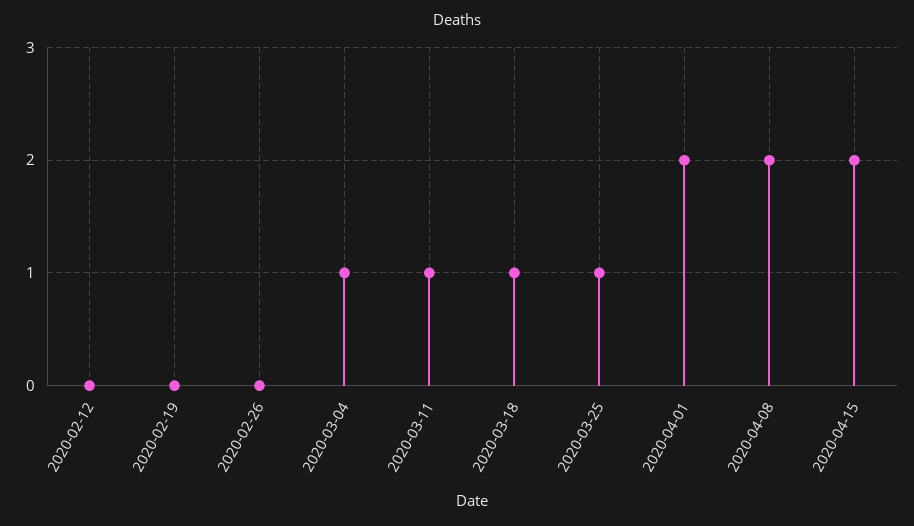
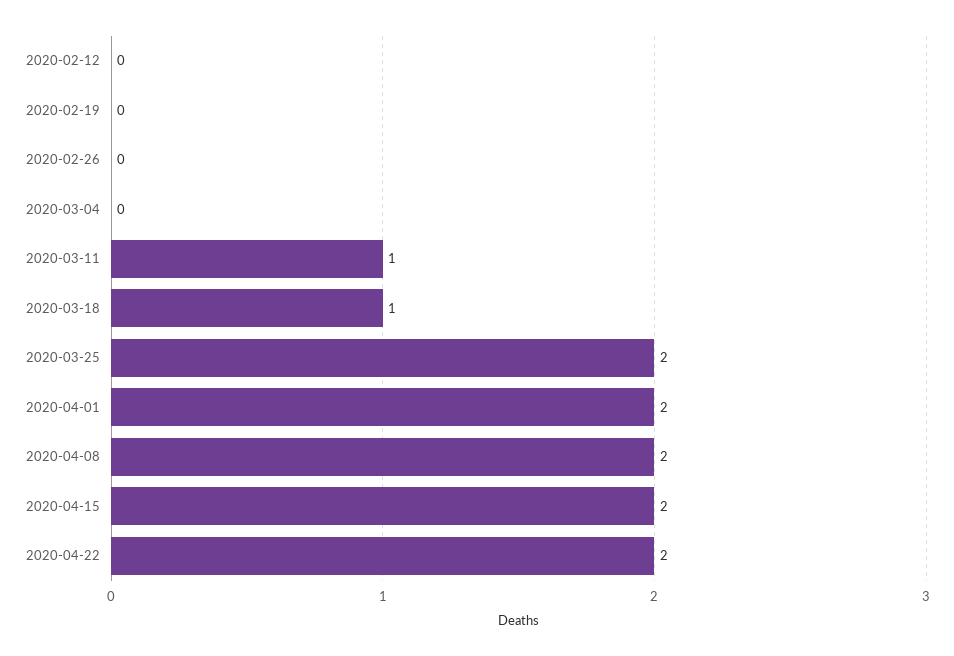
2020-03-04: 1 -> 0
2020-03-25: 1 -> 2
2020-04-22: none -> 2

